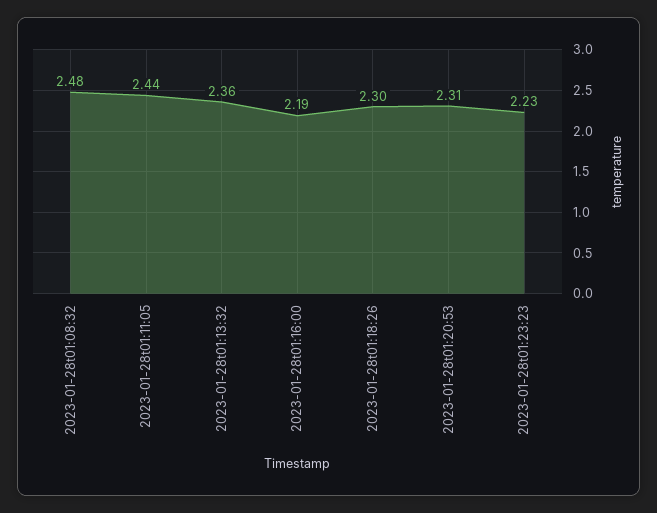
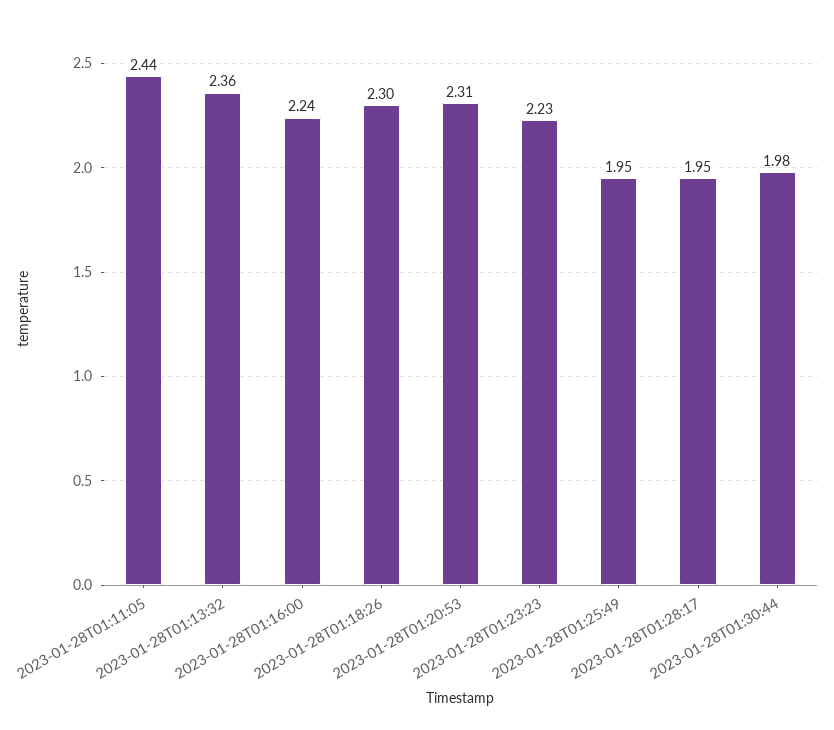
2023-01-28t01:08:32: 2.48 -> none
2023-01-28t01:16:00: 2.19 -> 2.24
2023-01-28T01:25:49: none -> 1.95
2023-01-28T01:28:17: none -> 1.95
2023-01-28T01:30:44: none -> 1.98

